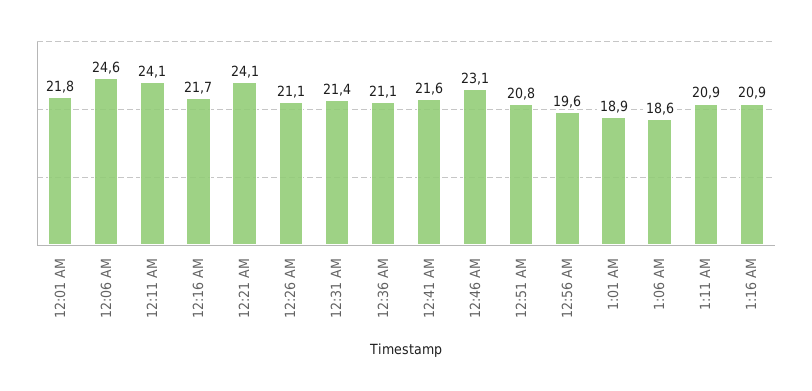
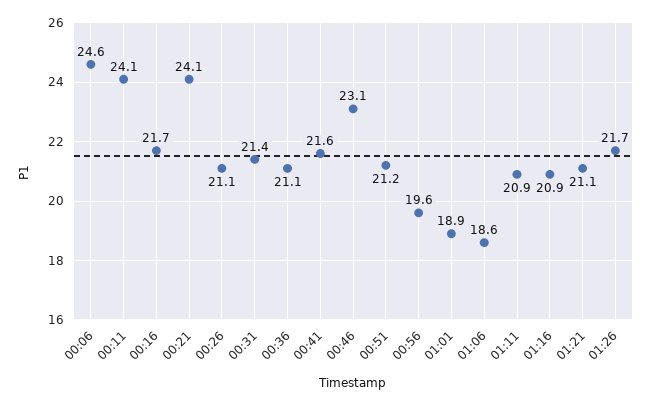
12:01 AM: 21.8 -> none
12:51 AM: 20.8 -> 21.2
01:21: none -> 21.1
01:26: none -> 21.7

